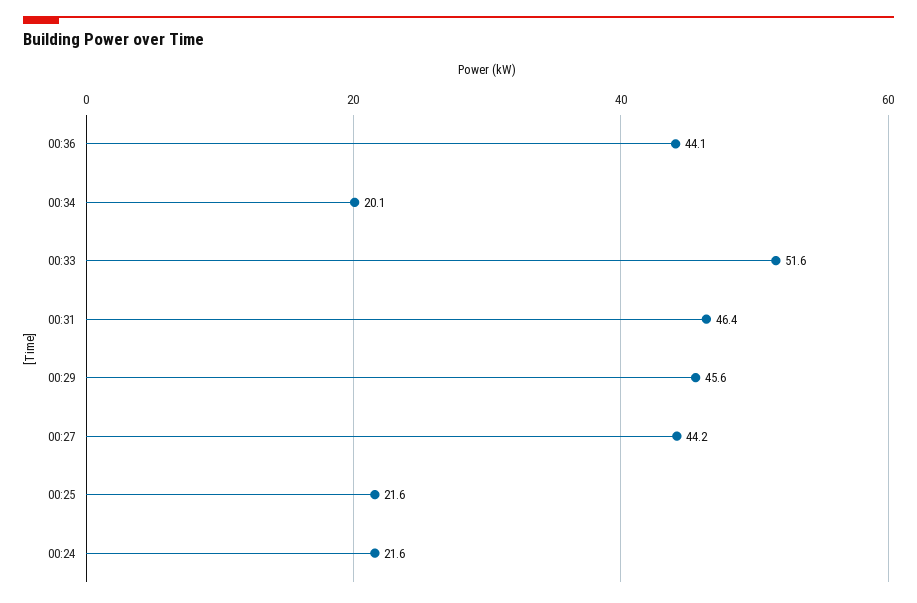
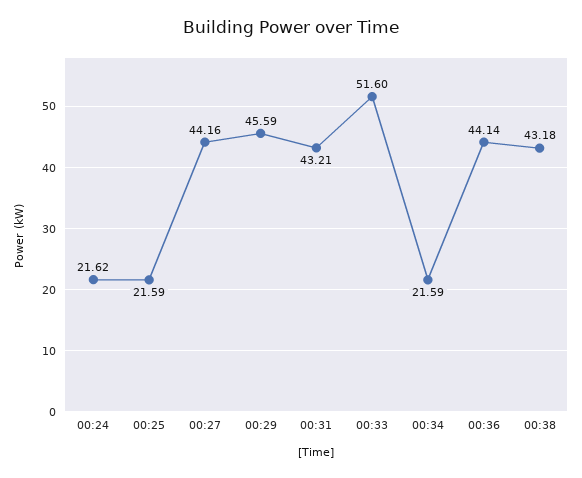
00:34: 20.1 -> 21.59
00:31: 46.4 -> 43.21
00:38: none -> 43.18

